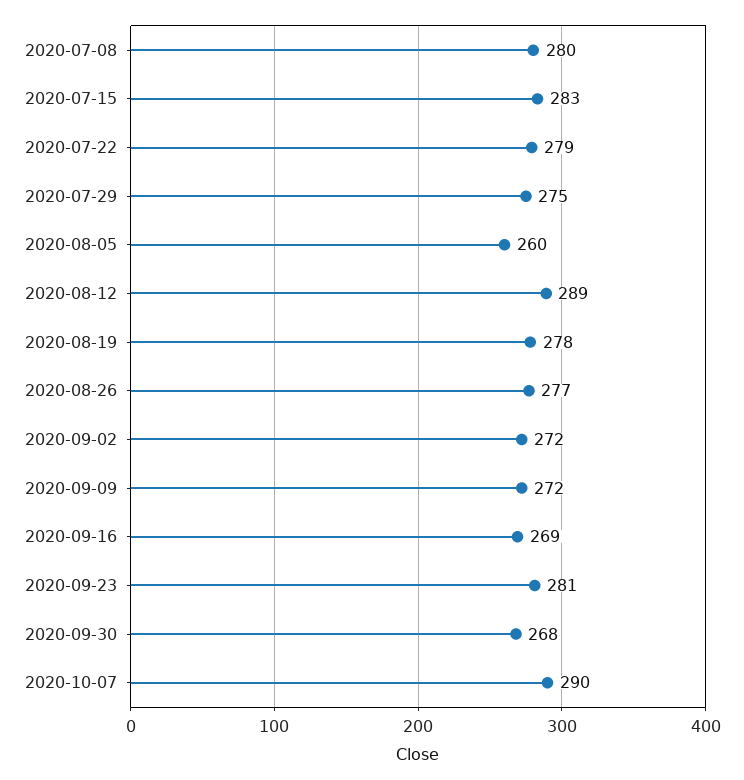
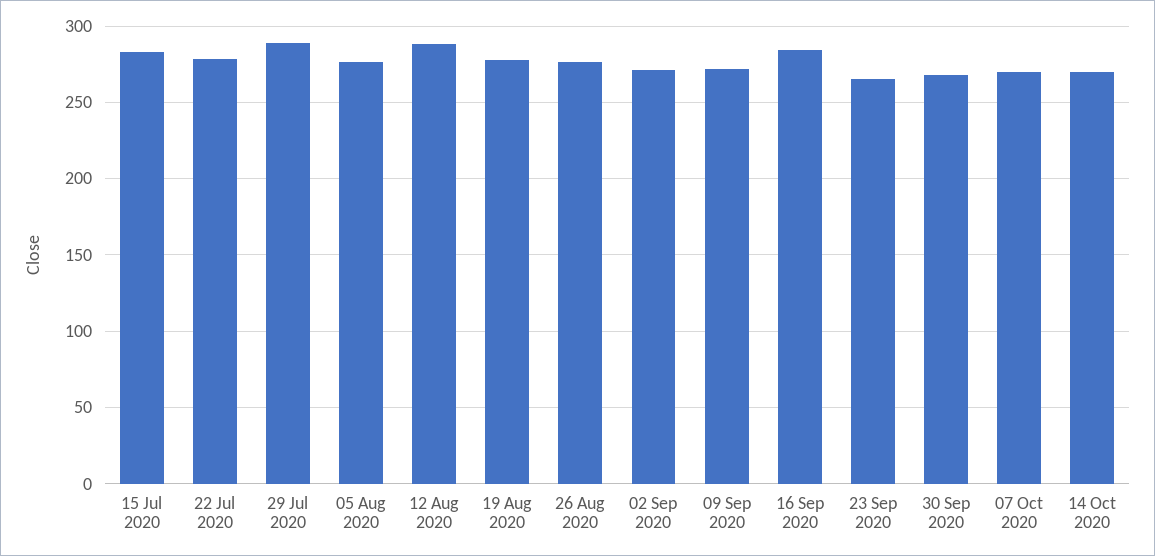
2020-07-08: 280 -> none
2020-07-29: 275 -> 290
2020-08-05: 260 -> 275
2020-09-16: 269 -> 285
2020-09-23: 281 -> 265
2020-10-07: 290 -> 270
14 Oct 2020: none -> 270

